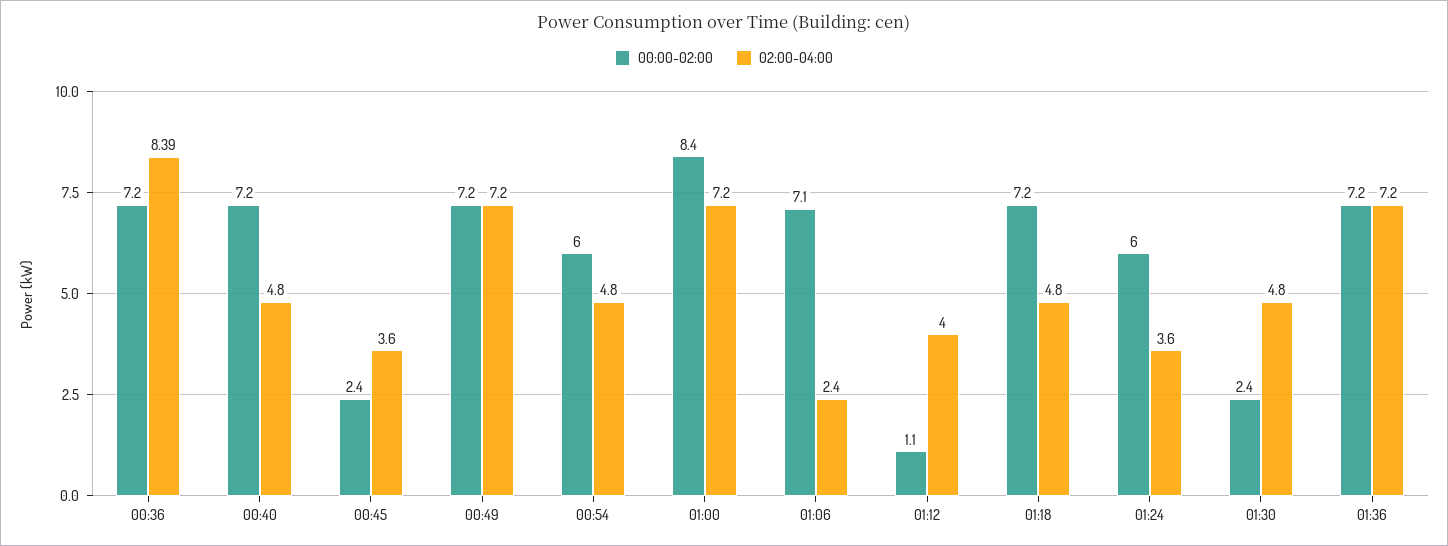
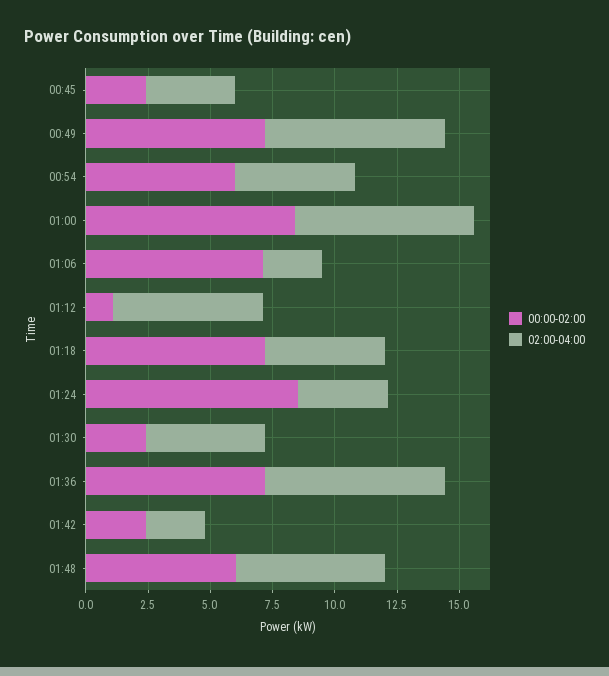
00:00-02:00, 00:36: 7.2 -> none
02:00-04:00, 00:36: 8.39 -> none
00:00-02:00, 00:40: 7.2 -> none
02:00-04:00, 00:40: 4.8 -> none
02:00-04:00, 01:12: 4 -> 6
00:00-02:00, 01:24: 6 -> 8.5
00:00-02:00, 01:42: none -> 2.5
02:00-04:00, 01:42: none -> 2.5
00:00-02:00, 01:48: none -> 6
02:00-04:00, 01:48: none -> 6

